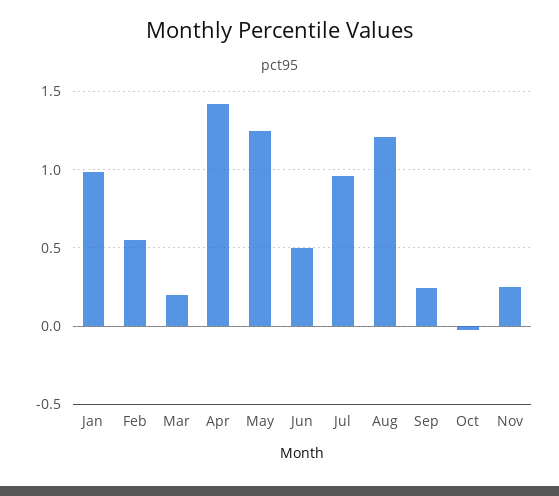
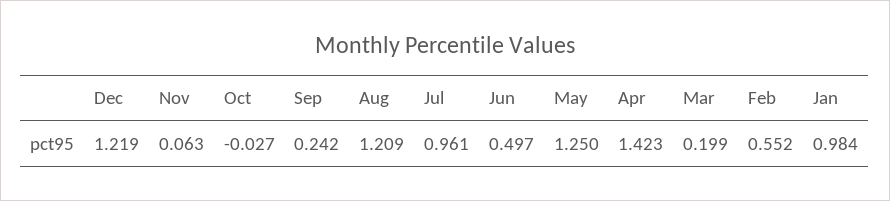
Nov: 0.25 -> 0.063
Dec: none -> 1.219

